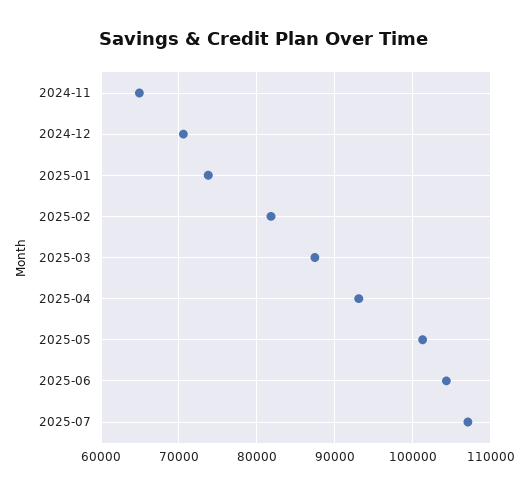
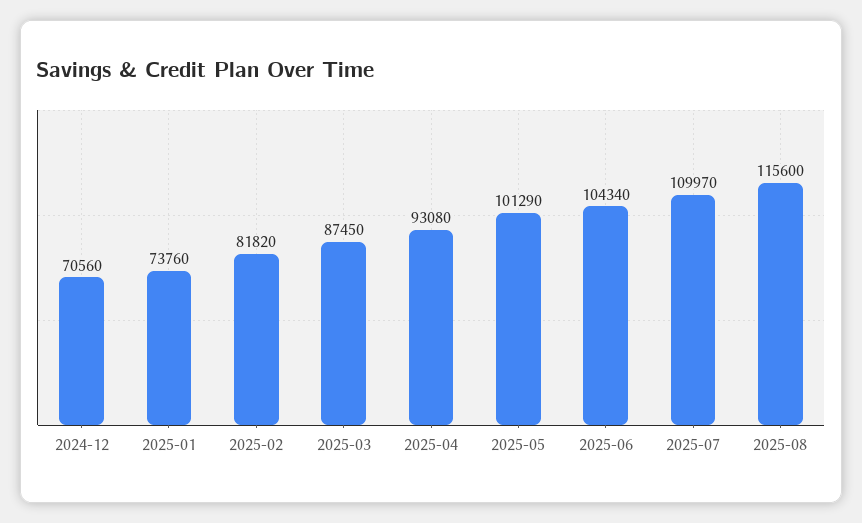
2024-11: 65000 -> none
2025-07: 107000 -> 109970
2025-08: none -> 115600

